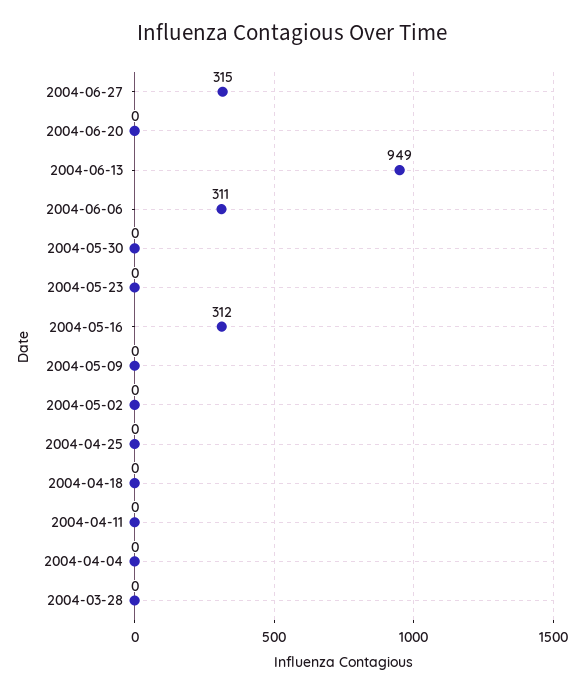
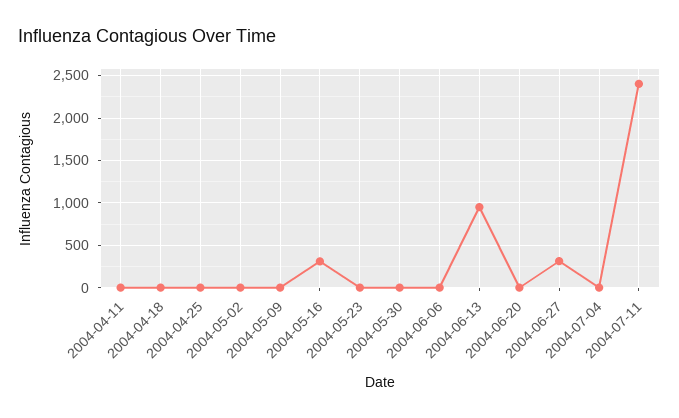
2004-06-06: 311 -> 0
2004-04-04: 0 -> none
2004-03-28: 0 -> none
2004-07-04: none -> 0
2004-07-11: none -> 2400

